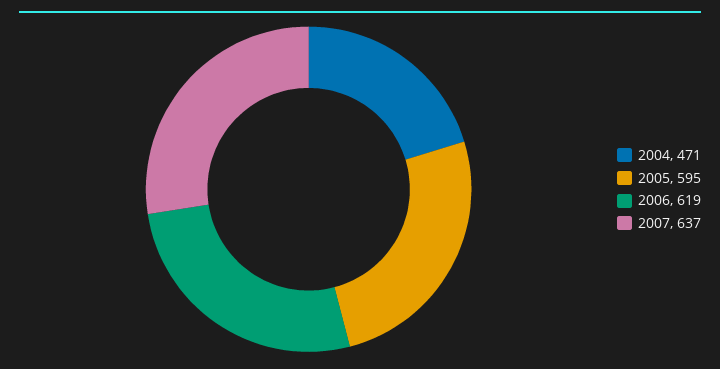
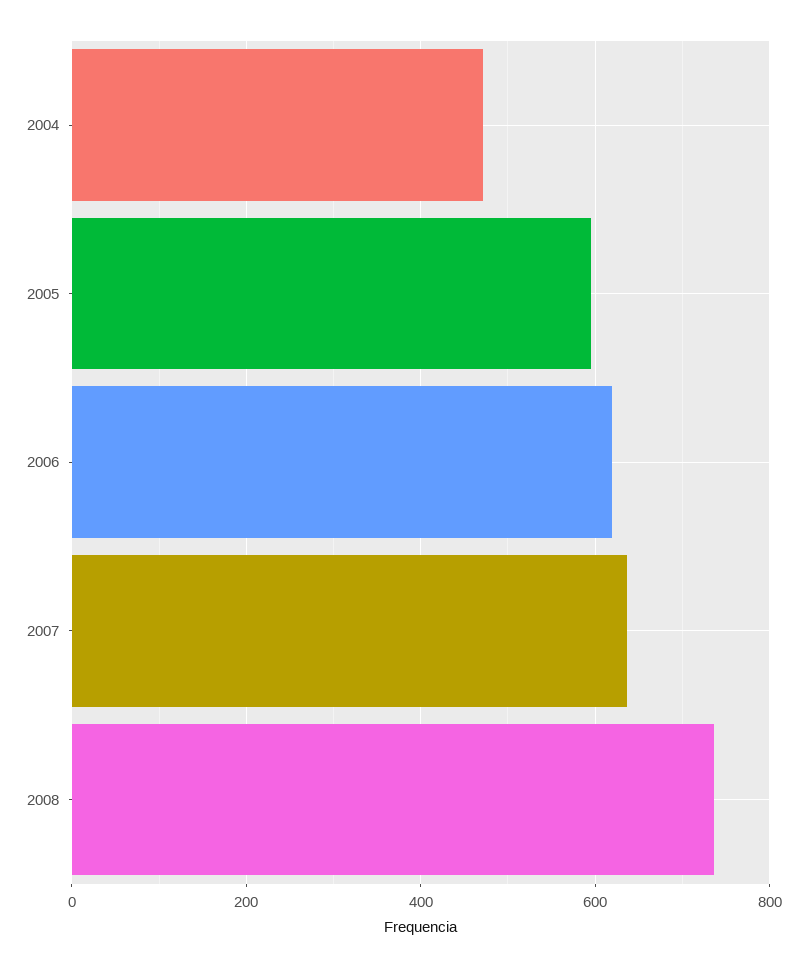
2008: none -> 740

